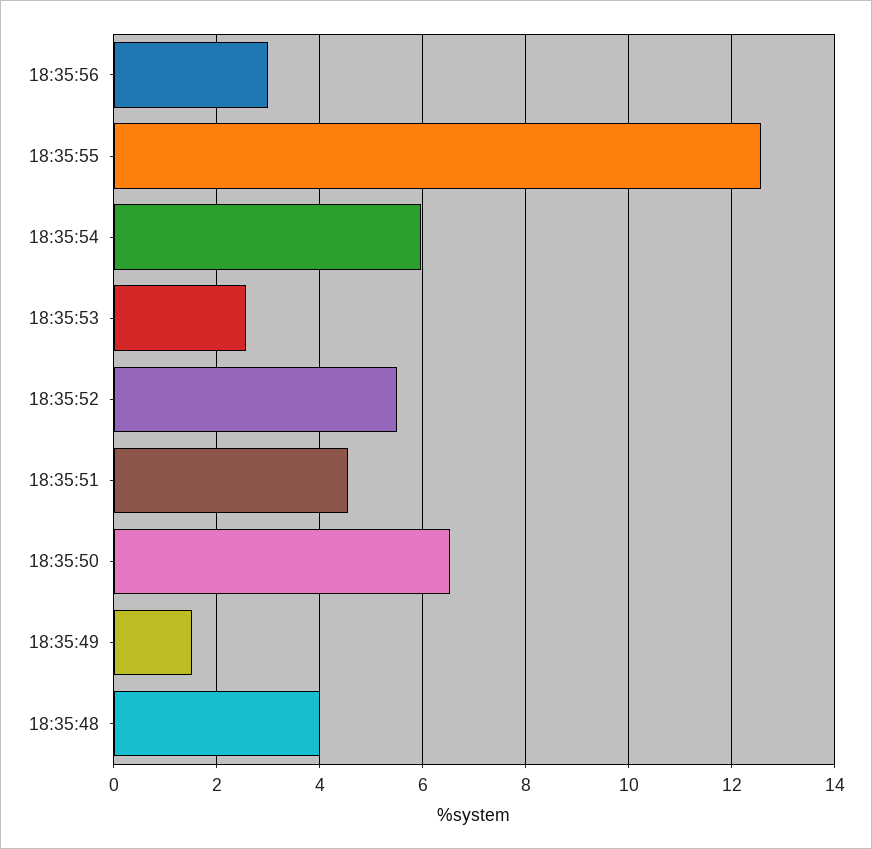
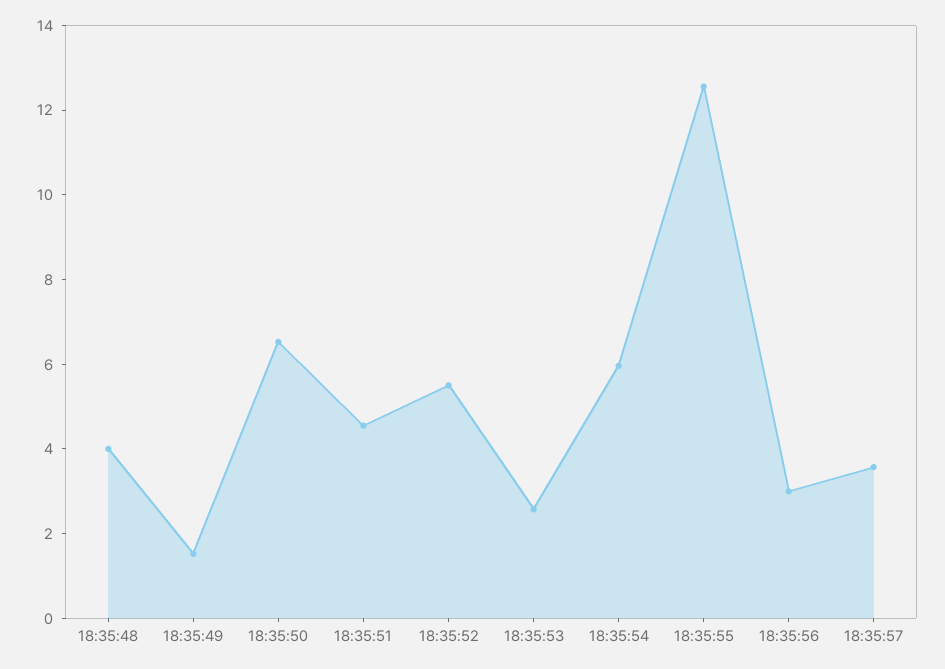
18:35:57: none -> 3.5

